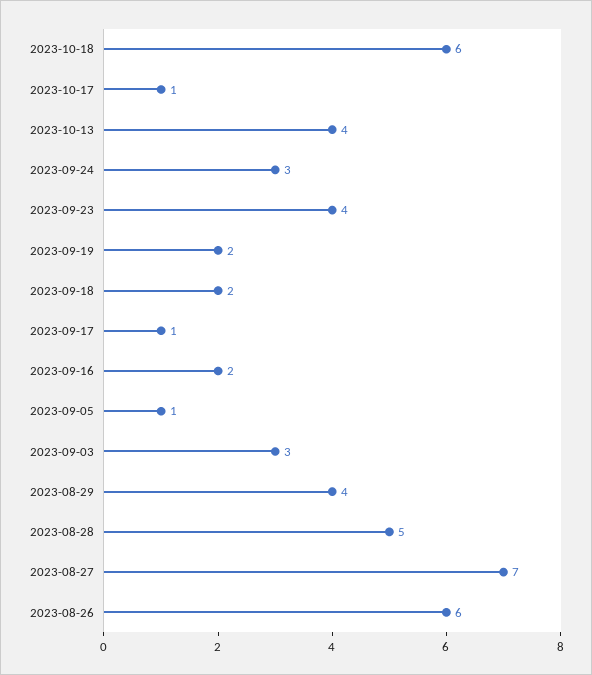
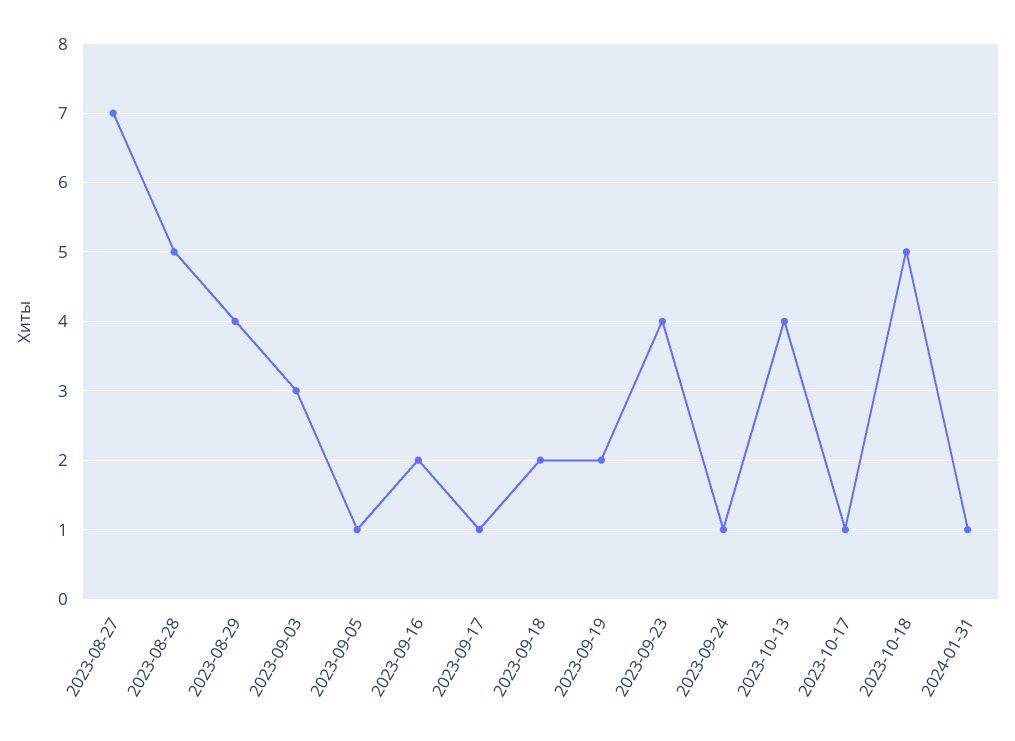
2023-10-18: 6 -> 5
2023-09-24: 3 -> 1
2023-08-26: 6 -> none
2024-01-31: none -> 1

